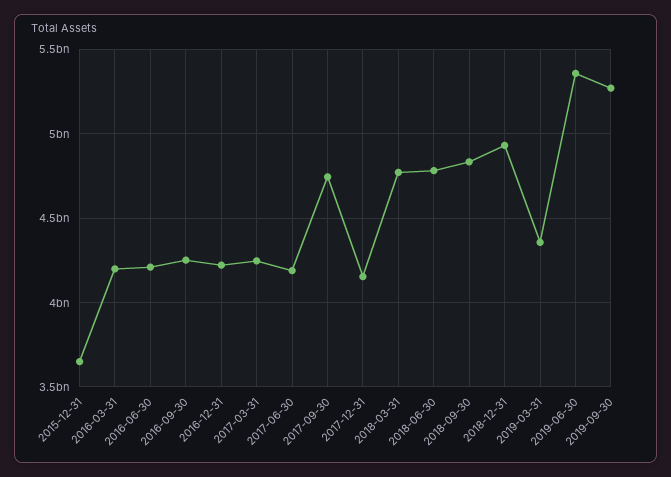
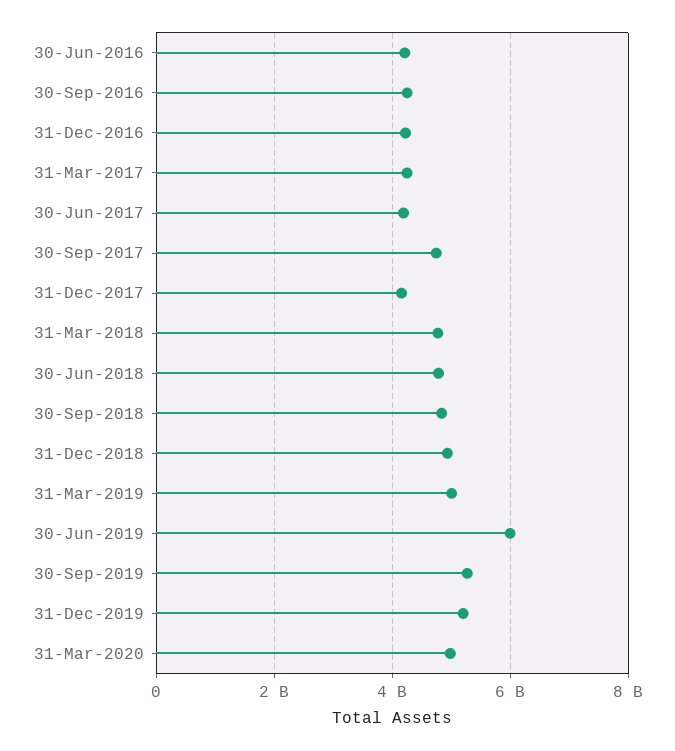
2015-12-31: 3650000000 -> none
2016-03-31: 4200000000 -> none
2019-03-31: 4350000000 -> 5000000000
2019-06-30: 5350000000 -> 6000000000
31-Dec-2019: none -> 5200000000
31-Mar-2020: none -> 5000000000

